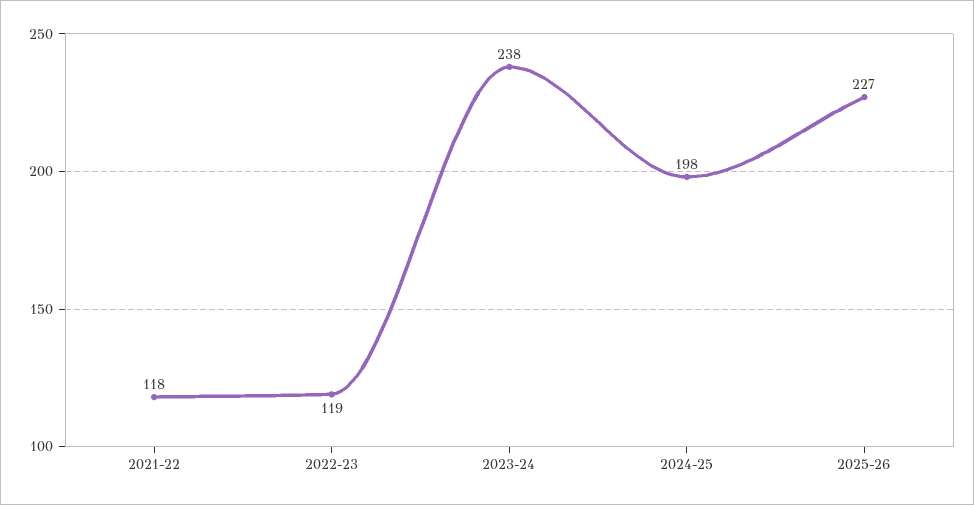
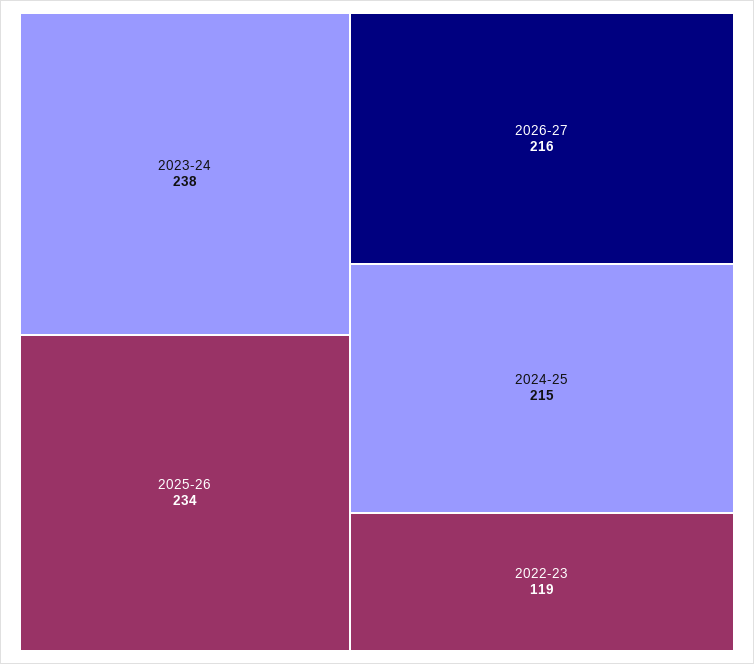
2021-22: 118 -> none
2024-25: 198 -> 215
2025-26: 227 -> 234
2026-27: none -> 216

